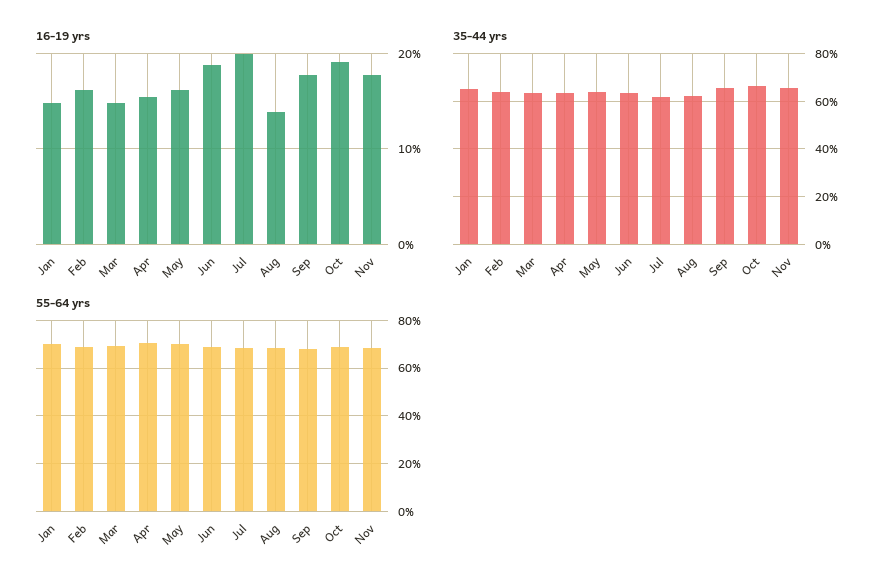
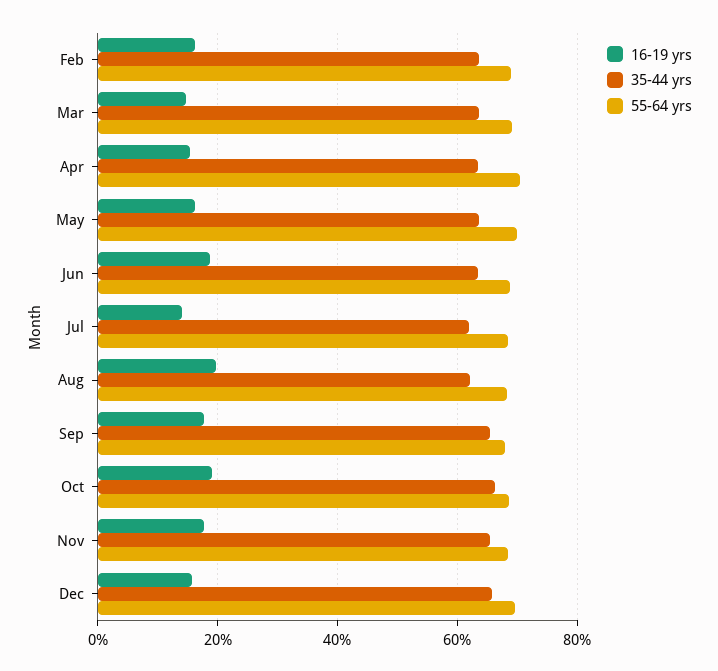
16-19 yrs, Jan: 15 -> none
16-19 yrs, Jul: 20 -> 14
16-19 yrs, Aug: 14 -> 20
35-44 yrs, Jan: 65 -> none
55-64 yrs, Jan: 70 -> none
16-19 yrs, Dec: none -> 16
35-44 yrs, Dec: none -> 66
55-64 yrs, Dec: none -> 70

